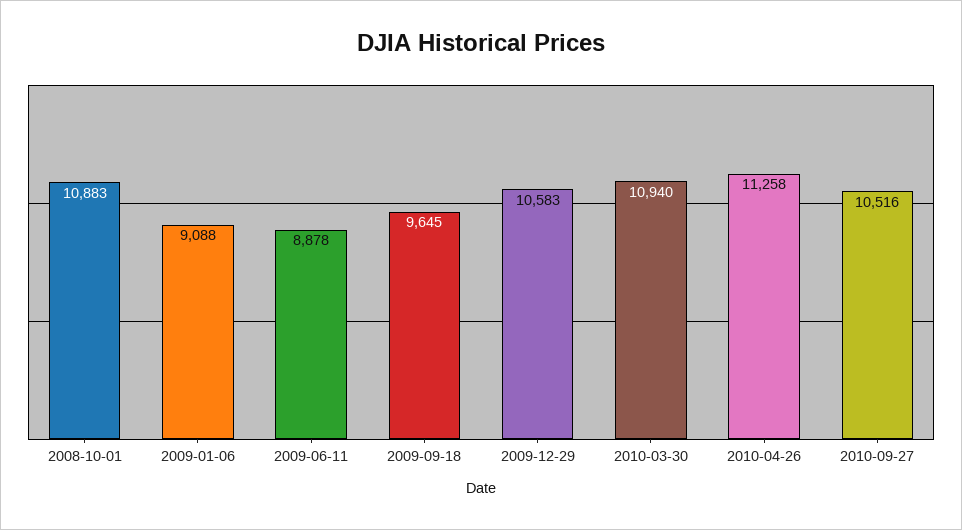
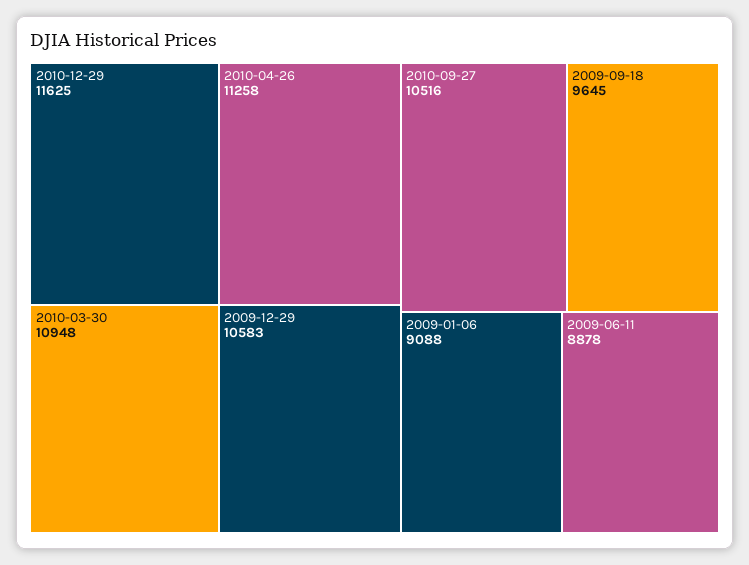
2008-10-01: 10883 -> none
2010-03-30: 10940 -> 10948
2010-12-29: none -> 11625

